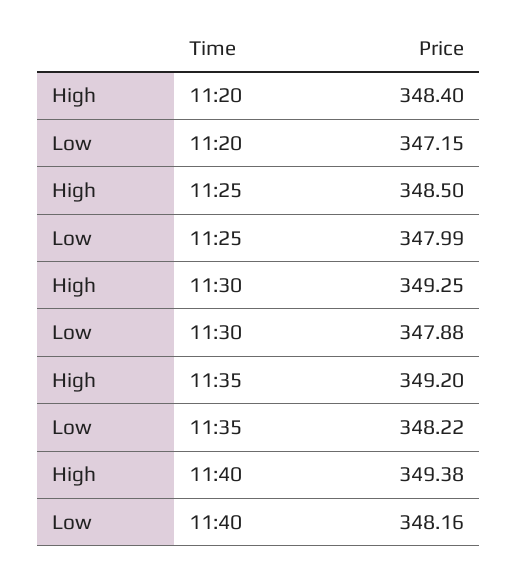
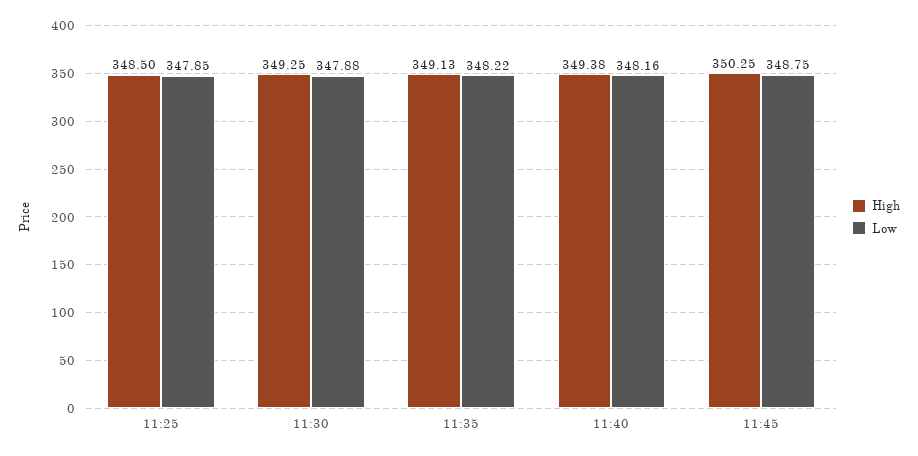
High, 11:20: 348.4 -> none
Low, 11:20: 347.15 -> none
Low, 11:25: 347.99 -> 347.85
High, 11:35: 349.2 -> 349.13
High, 11:45: none -> 350.25
Low, 11:45: none -> 348.75

